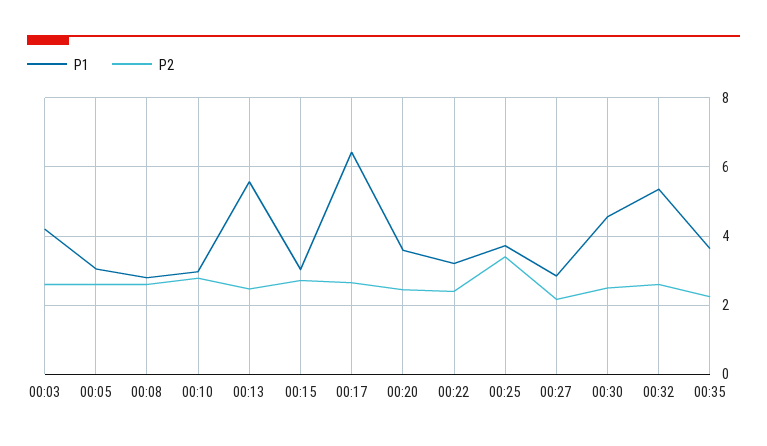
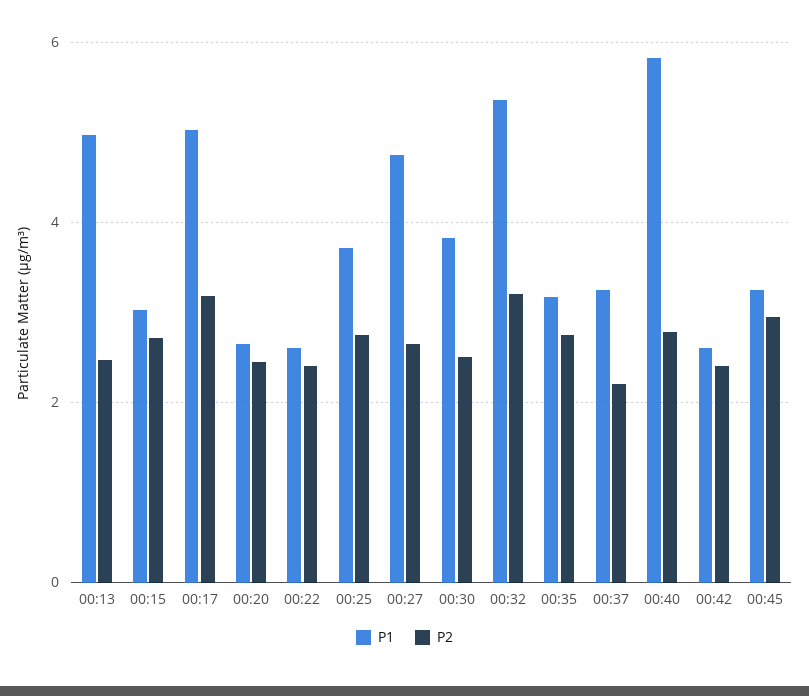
P1, 00:03: 4.2 -> none
P2, 00:03: 2.6 -> none
P1, 00:05: 3 -> none
P2, 00:05: 2.6 -> none
P1, 00:08: 2.8 -> none
P2, 00:08: 2.6 -> none
P1, 00:10: 3 -> none
P2, 00:10: 2.8 -> none
P1, 00:13: 5.6 -> 5
P1, 00:17: 6.4 -> 5
P2, 00:17: 2.6 -> 3.2
P1, 00:20: 3.6 -> 2.6
P1, 00:22: 3.2 -> 2.6
P2, 00:25: 3.4 -> 2.8
P1, 00:27: 2.8 -> 4.8
P2, 00:27: 2.2 -> 2.6
P1, 00:30: 4.6 -> 3.8
P2, 00:32: 2.6 -> 3.2
P1, 00:35: 3.6 -> 3.2
P2, 00:35: 2.2 -> 2.8
P1, 00:37: none -> 3.2
P2, 00:37: none -> 2.2
P1, 00:40: none -> 5.8
P2, 00:40: none -> 2.8
P1, 00:42: none -> 2.6
P2, 00:42: none -> 2.4
P1, 00:45: none -> 3.2
P2, 00:45: none -> 3

